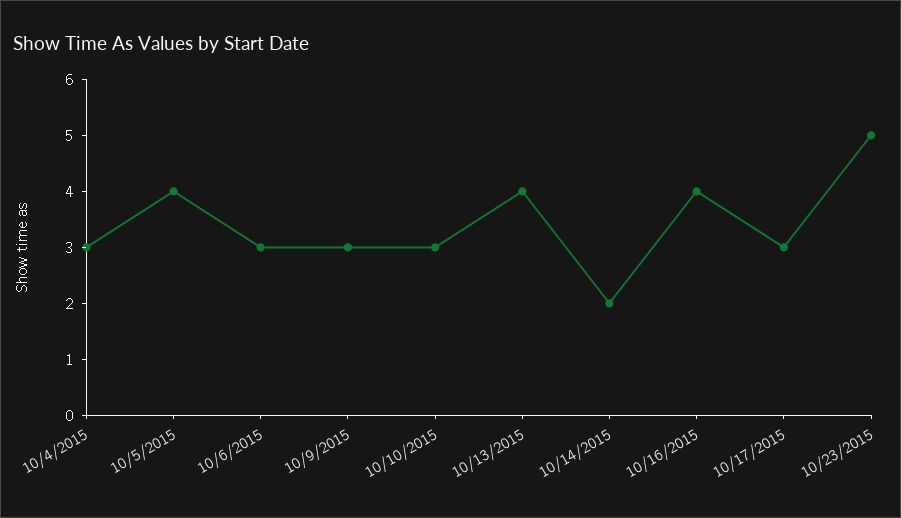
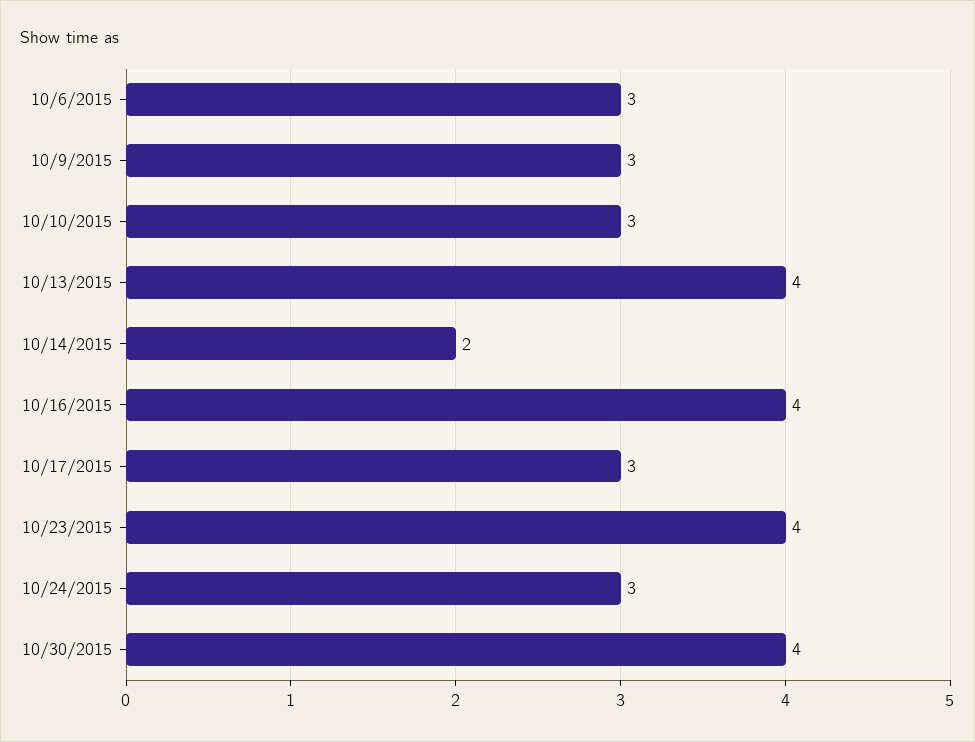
10/4/2015: 3 -> none
10/5/2015: 4 -> none
10/23/2015: 5 -> 4
10/24/2015: none -> 3
10/30/2015: none -> 4

